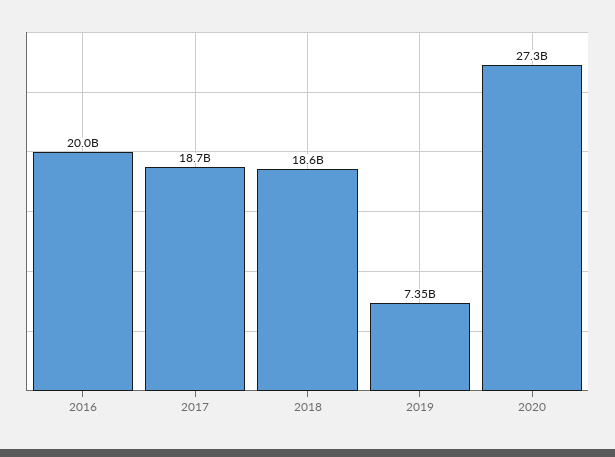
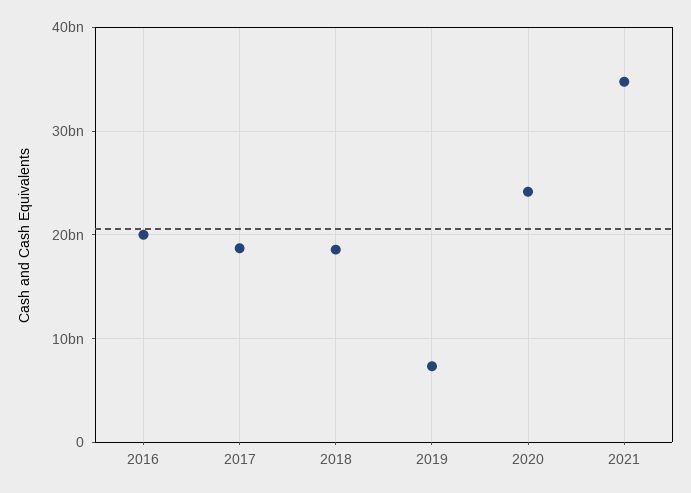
2020: 27300000000 -> 24000000000
2021: none -> 35000000000

